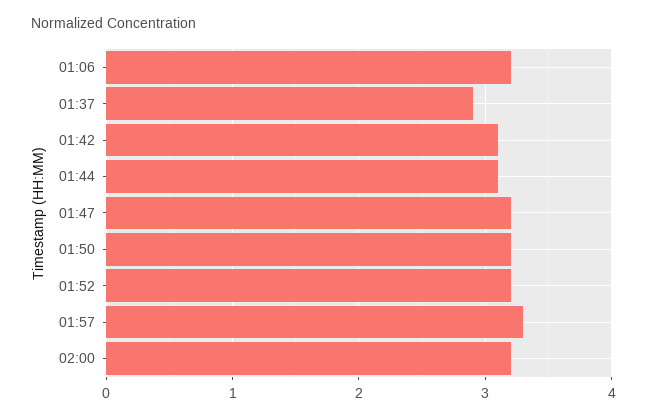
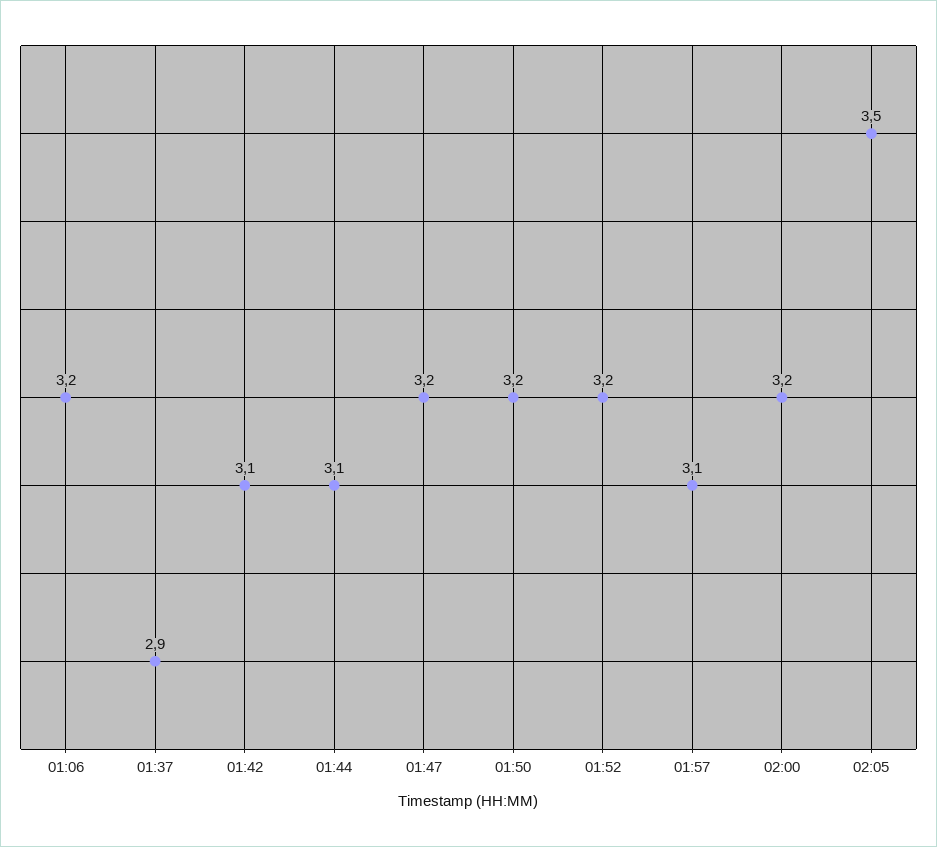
01:57: 3.3 -> 3.1
02:05: none -> 3.5

